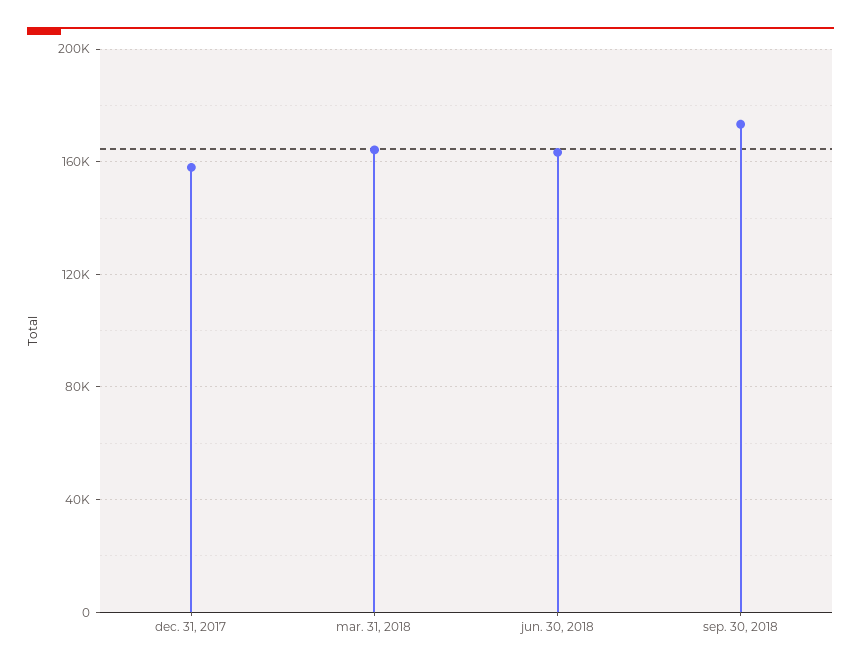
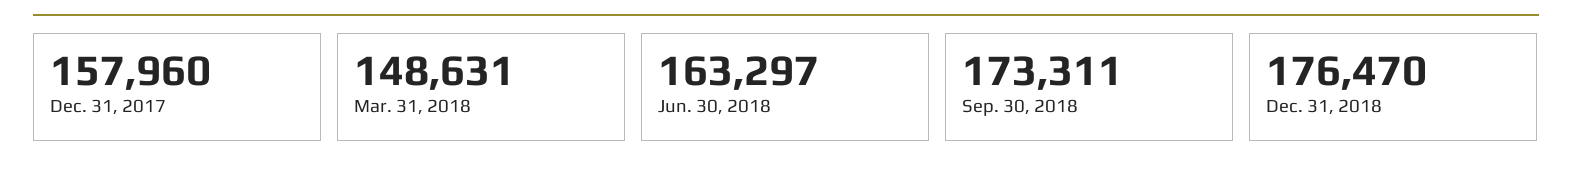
mar. 31, 2018: 165000 -> 148631
Dec. 31, 2018: none -> 176470

